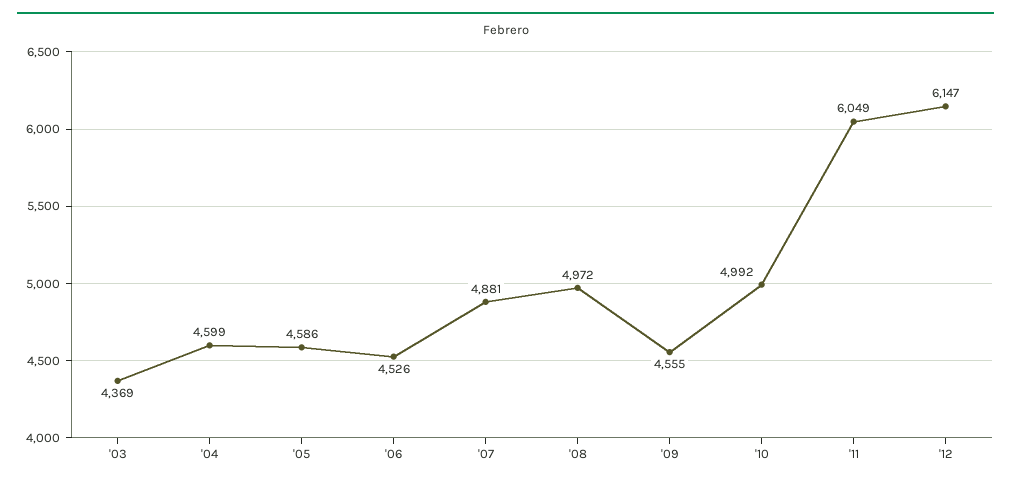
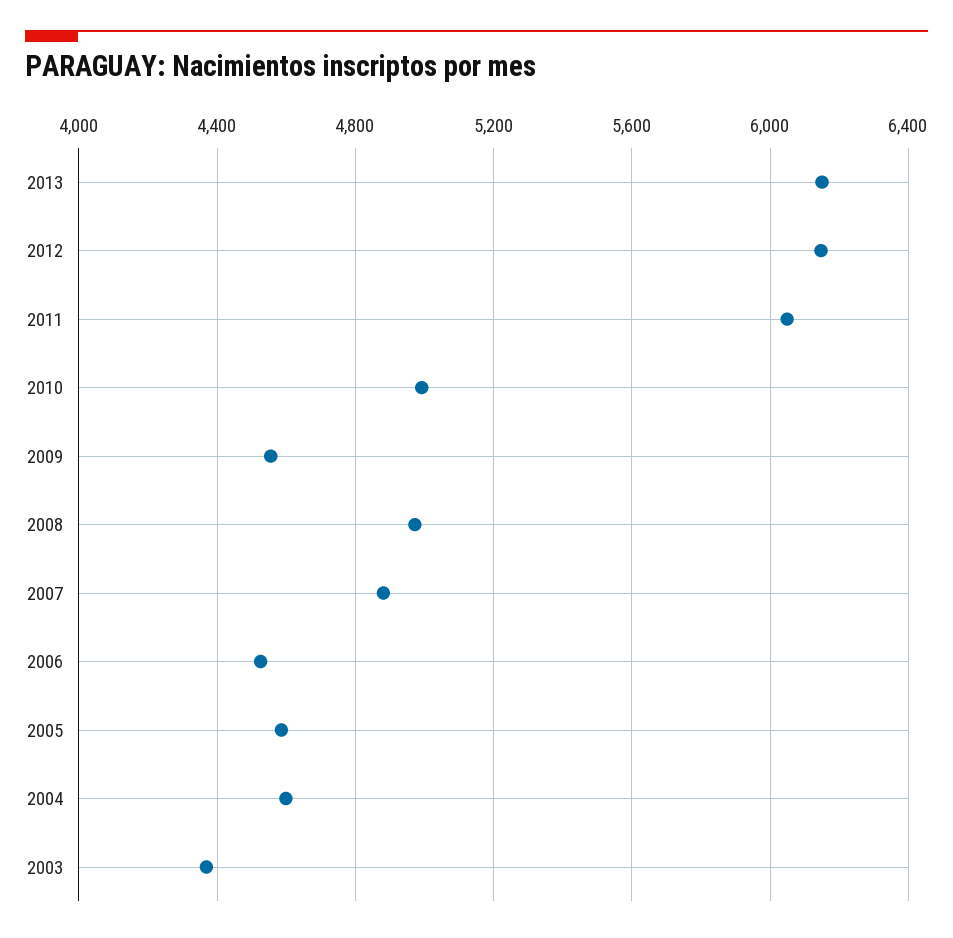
2013: none -> 6150

